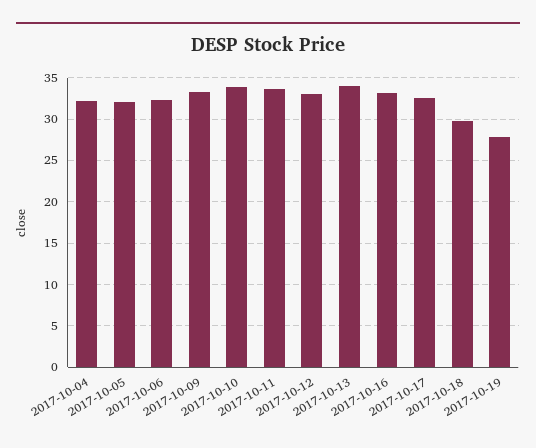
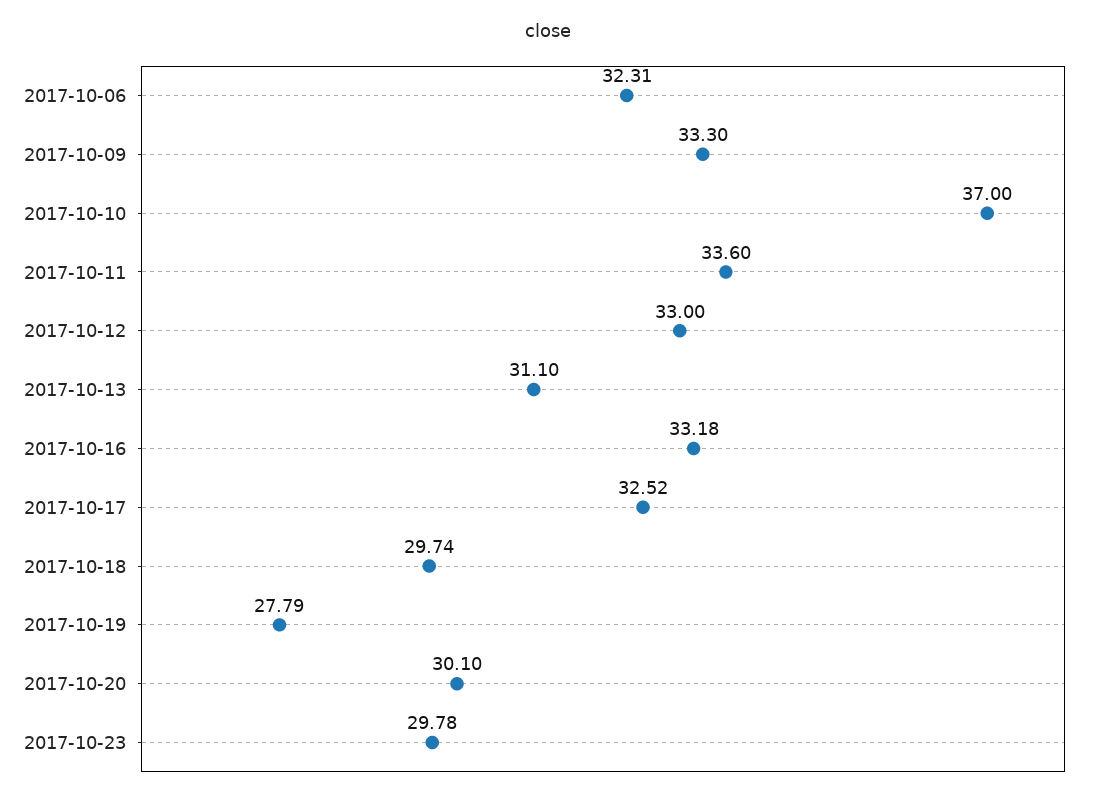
2017-10-04: 32 -> none
2017-10-05: 32 -> none
2017-10-10: 34 -> 37
2017-10-13: 34 -> 31.1
2017-10-20: none -> 30.1
2017-10-23: none -> 29.78

